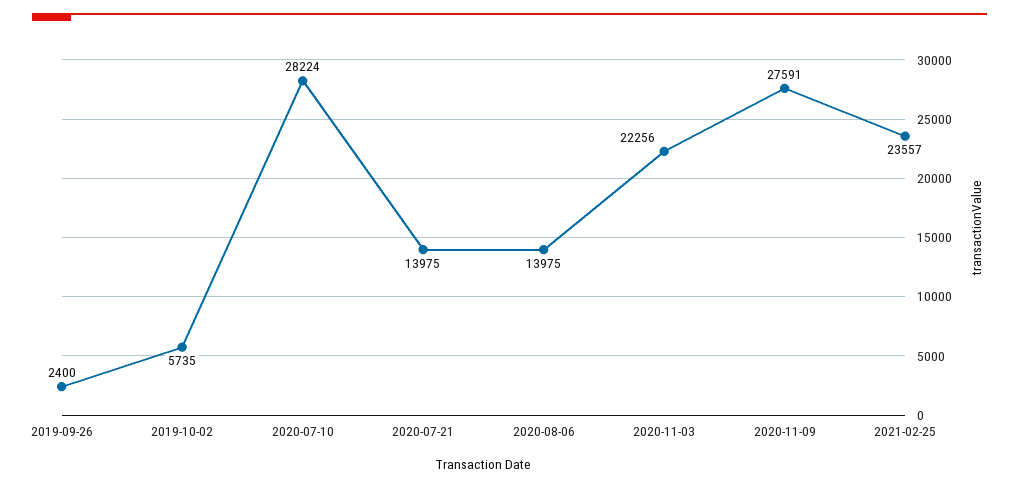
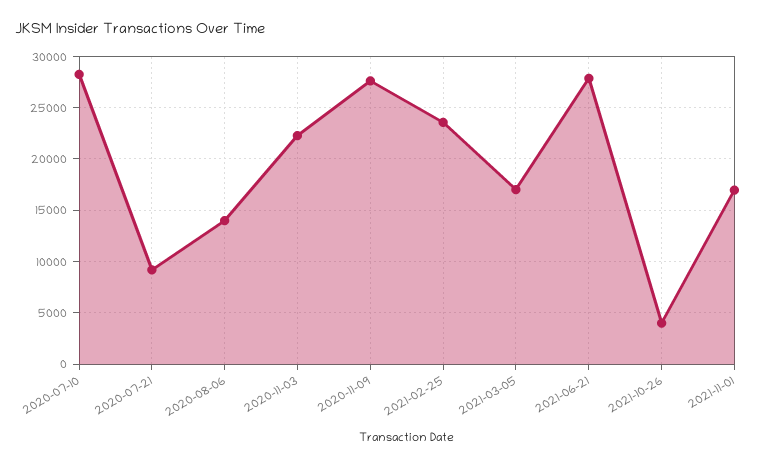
2019-09-26: 2400 -> none
2019-10-02: 5735 -> none
2020-07-21: 13975 -> 9000
2021-03-05: none -> 17000
2021-06-21: none -> 28000
2021-10-26: none -> 4000
2021-11-01: none -> 17000

